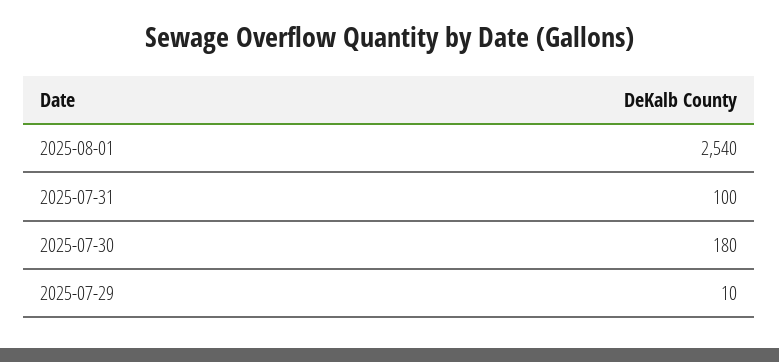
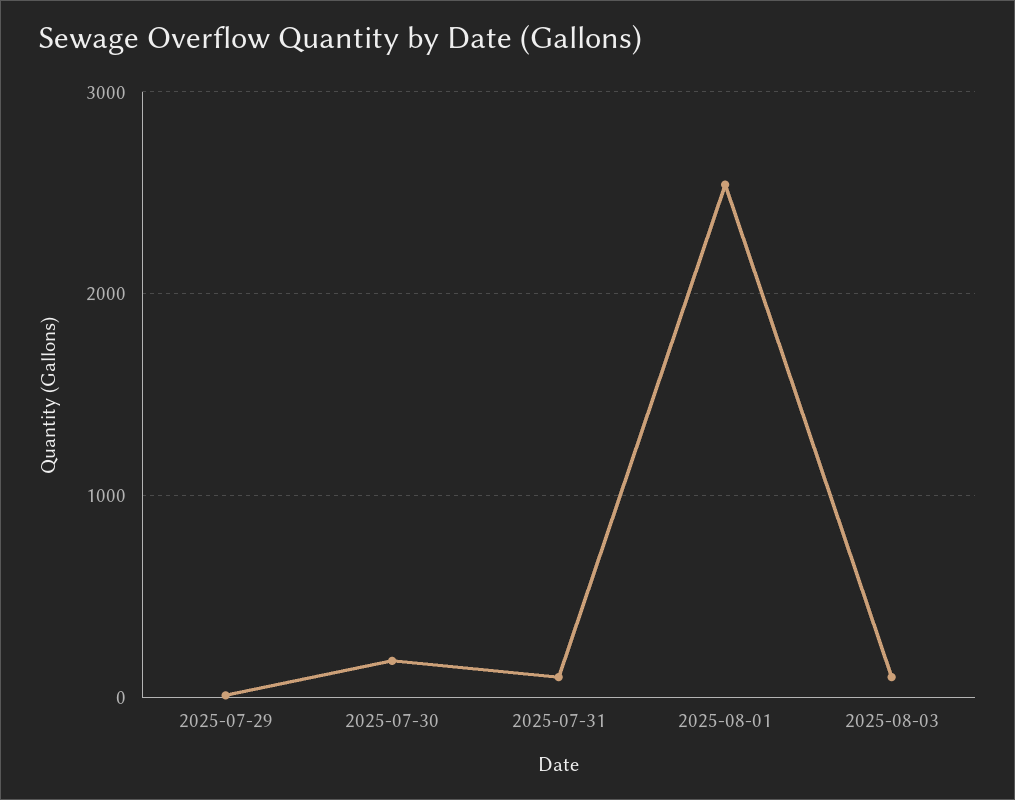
2025-08-03: none -> 100

